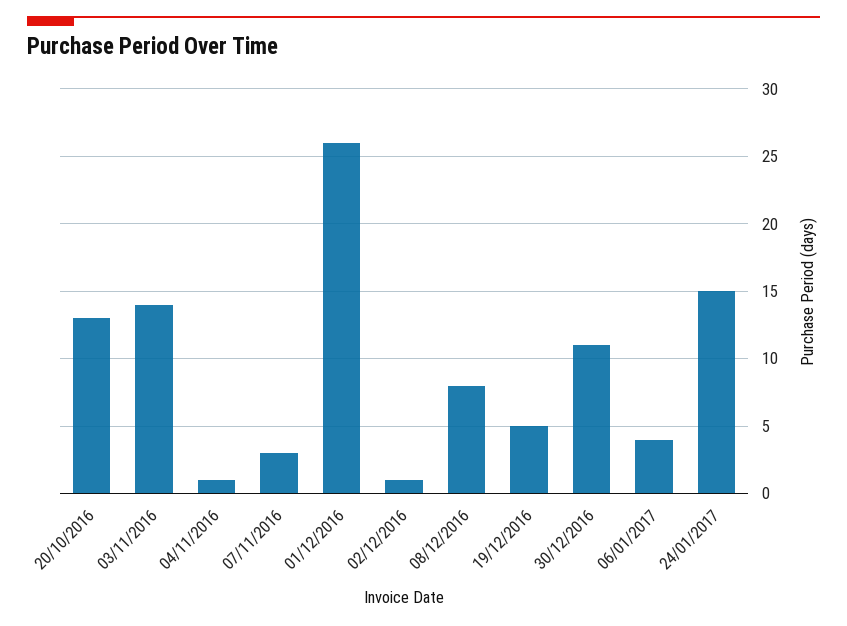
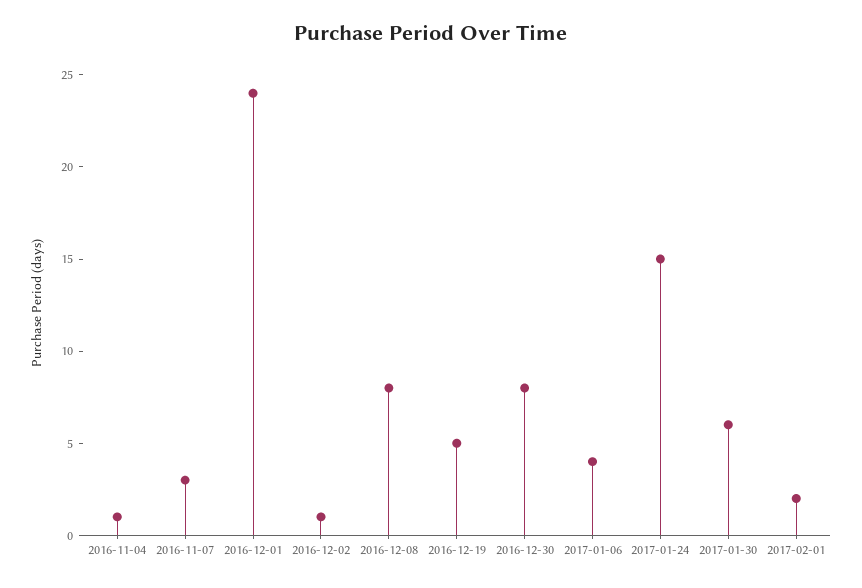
20/10/2016: 13 -> none
03/11/2016: 14 -> none
01/12/2016: 26 -> 24
30/12/2016: 11 -> 8
2017-01-30: none -> 6
2017-02-01: none -> 2

